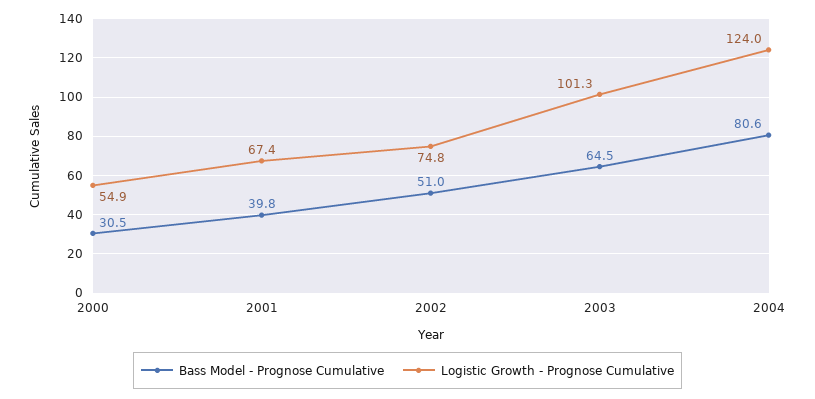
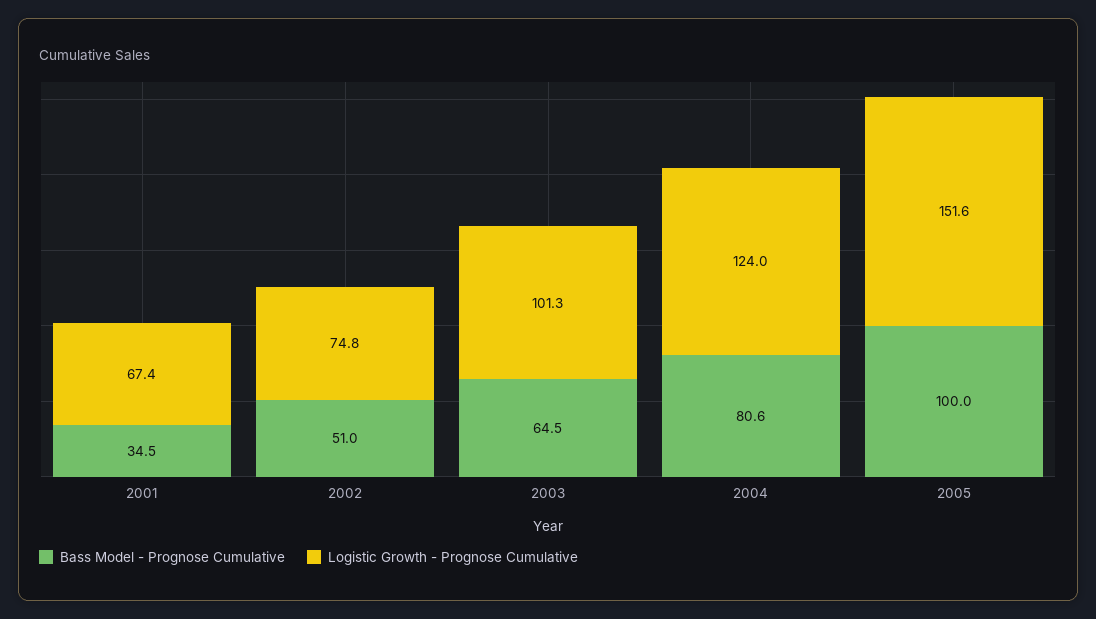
Bass Model - Prognose Cumulative, 2000: 30.5 -> none
Logistic Growth - Prognose Cumulative, 2000: 54.9 -> none
Bass Model - Prognose Cumulative, 2001: 39.8 -> 34.5
Bass Model - Prognose Cumulative, 2005: none -> 100
Logistic Growth - Prognose Cumulative, 2005: none -> 151.6

